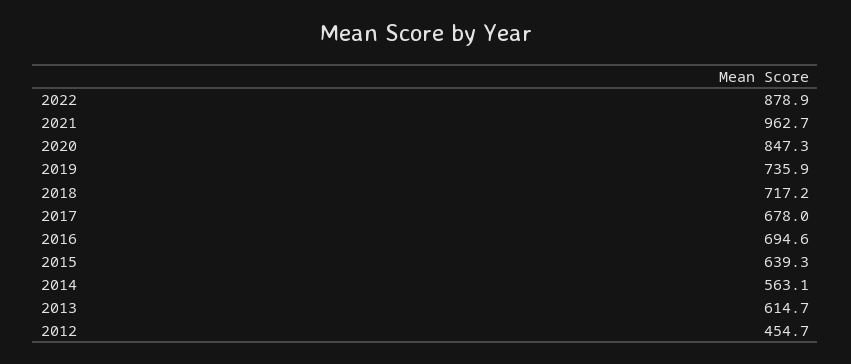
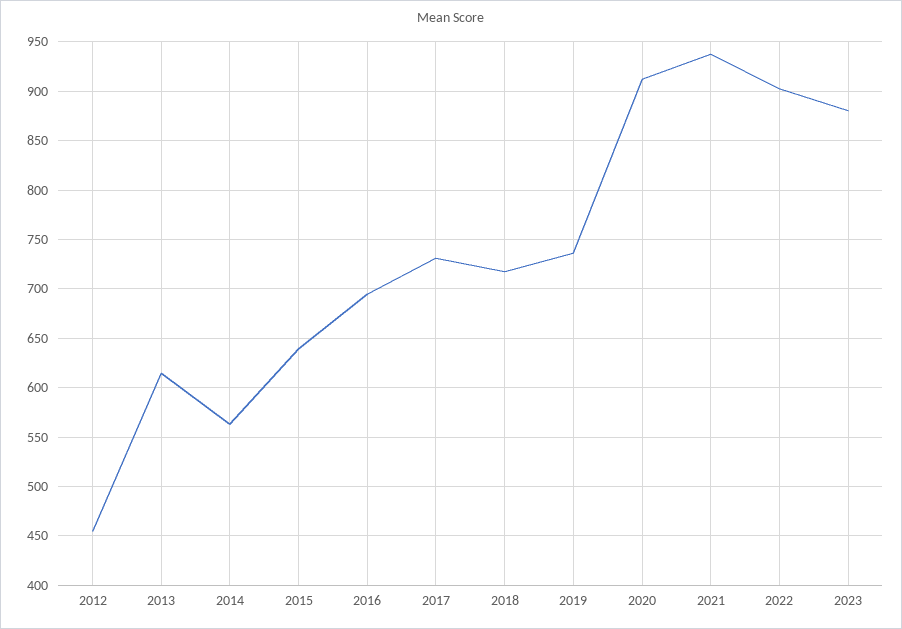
2022: 878.9 -> 900
2021: 962.7 -> 940
2020: 847.3 -> 910
2017: 678 -> 730
2023: none -> 880

